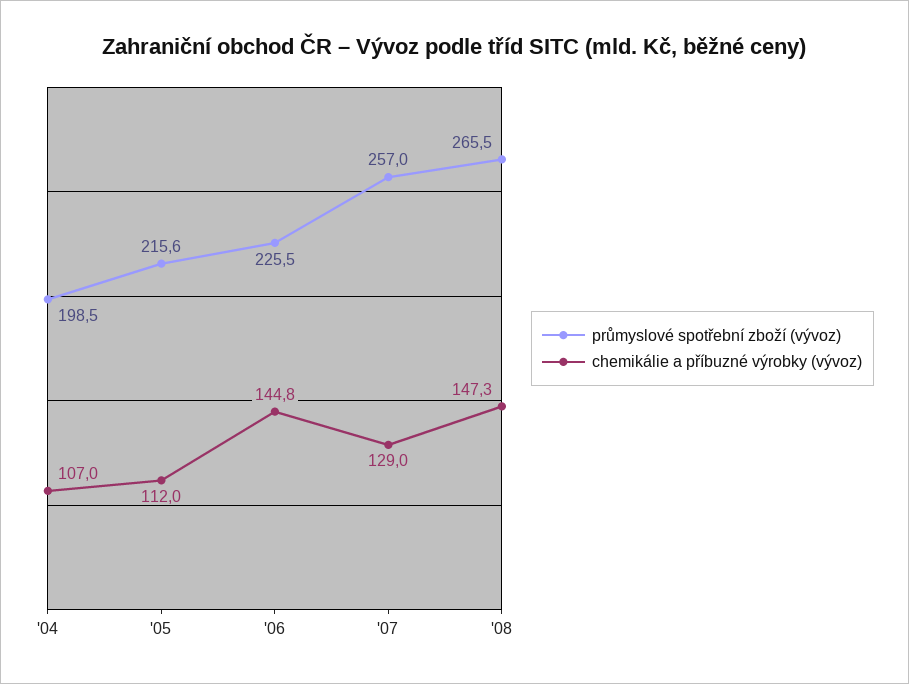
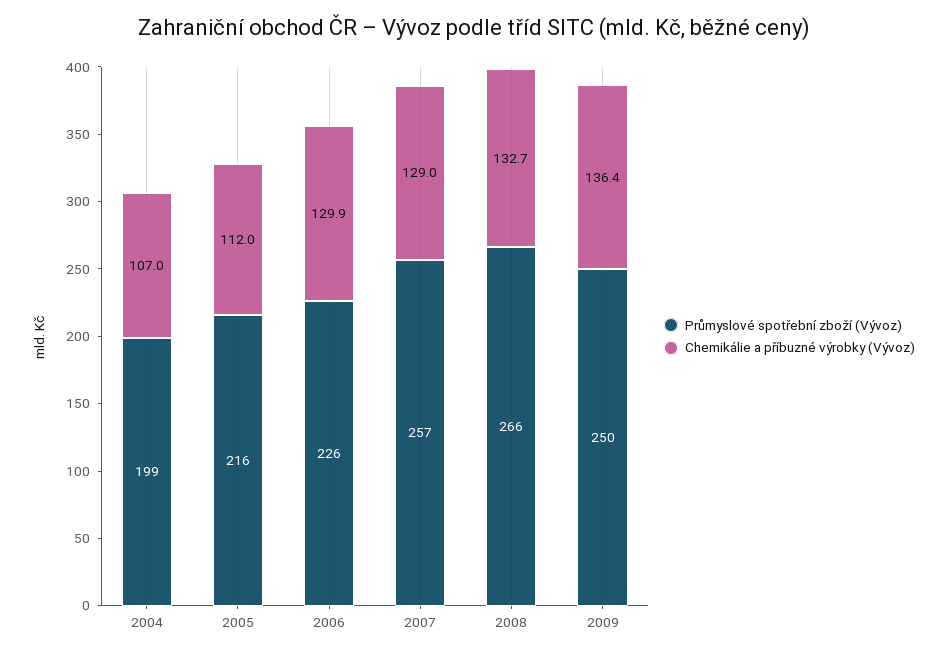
chemikálie a příbuzné výrobky (vývoz), '06: 144.8 -> 129.9
chemikálie a příbuzné výrobky (vývoz), '08: 147.3 -> 132.7
průmyslové spotřební zboží (vývoz), 2009: none -> 250
chemikálie a příbuzné výrobky (vývoz), 2009: none -> 136.4

